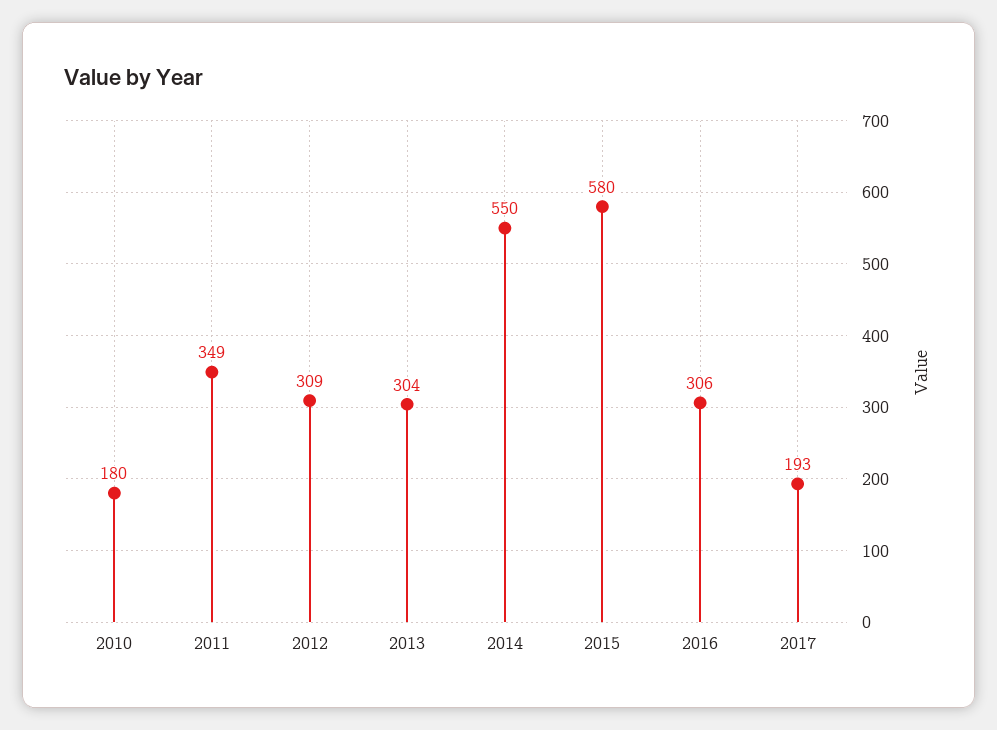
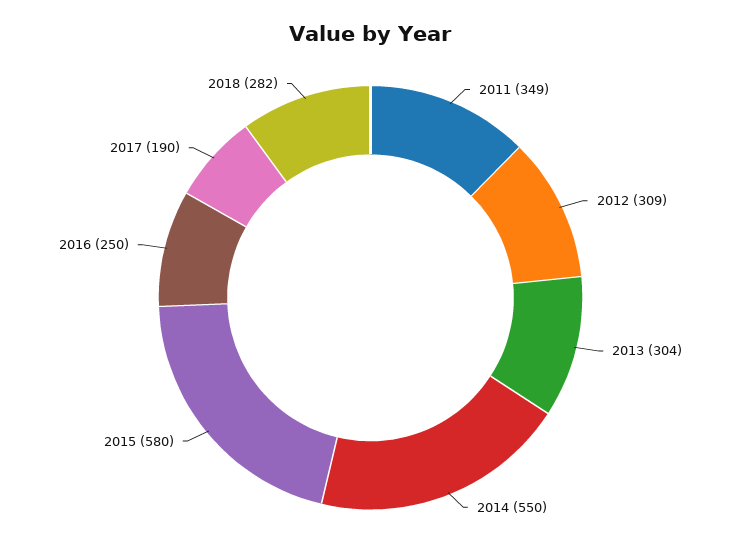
2010: 180 -> none
2016: 306 -> 250
2017: 193 -> 190
2018: none -> 282

